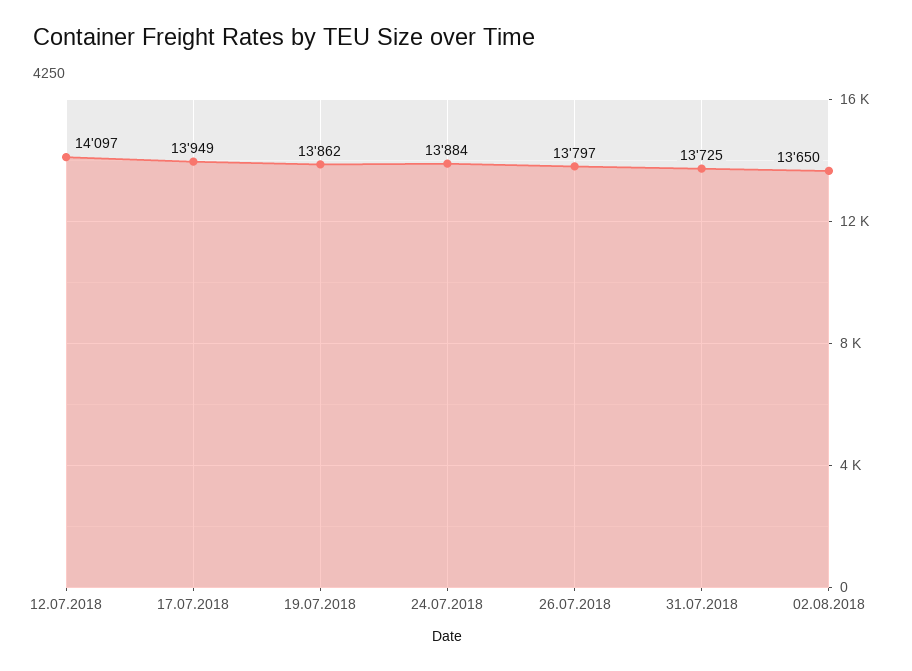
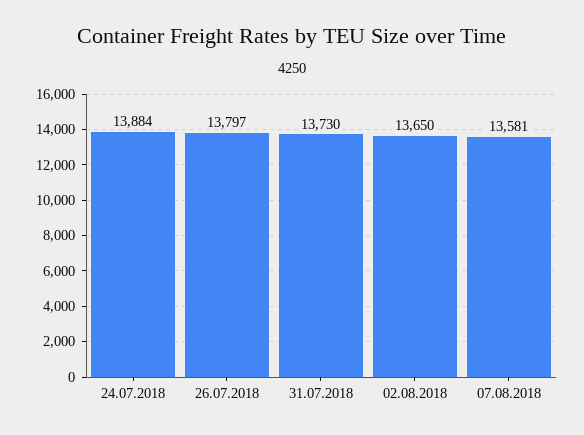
12.07.2018: 14097 -> none
17.07.2018: 13949 -> none
19.07.2018: 13862 -> none
31.07.2018: 13725 -> 13730
07.08.2018: none -> 13581

